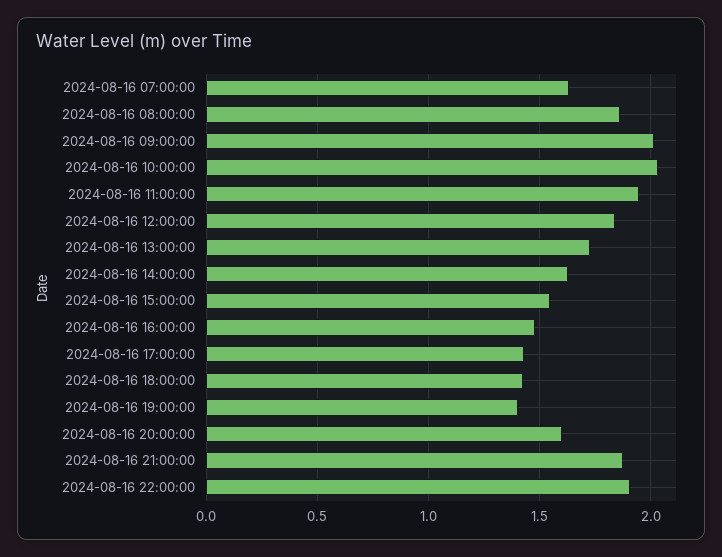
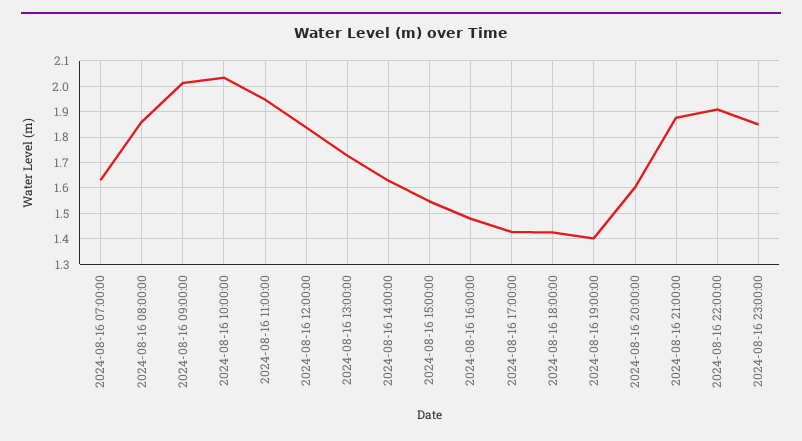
2024-08-16 23:00:00: none -> 1.85

